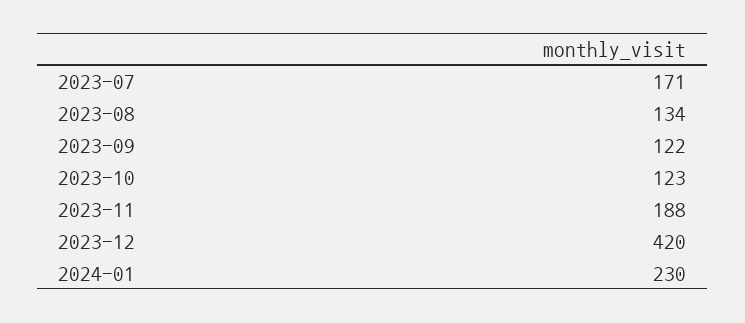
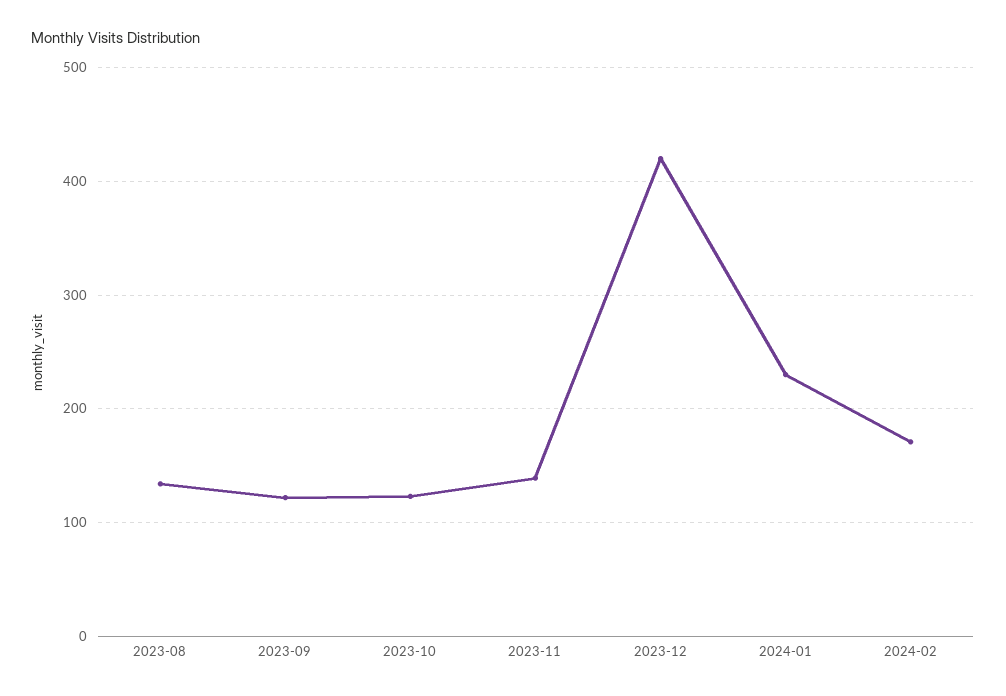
2023-07: 171 -> none
2023-11: 188 -> 140
2024-02: none -> 170

